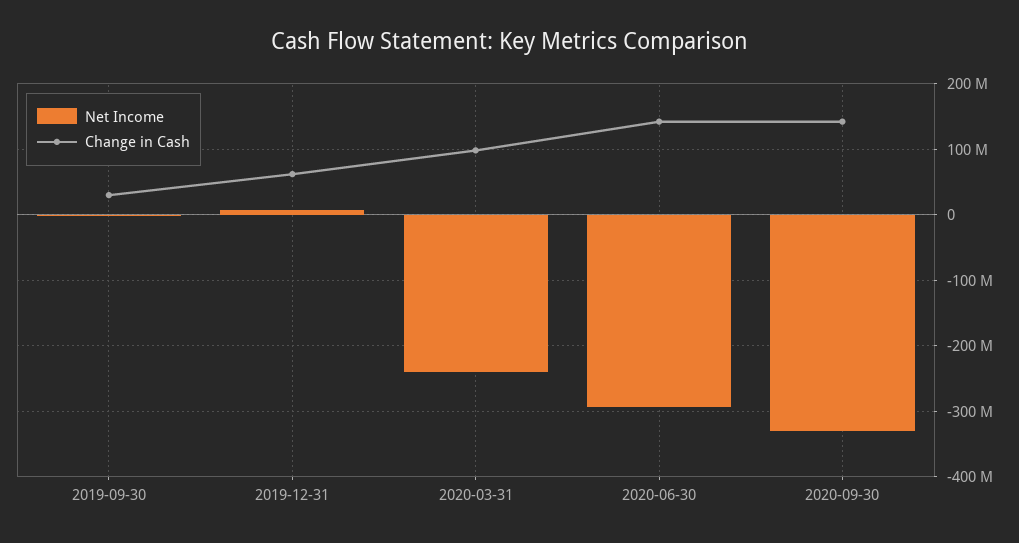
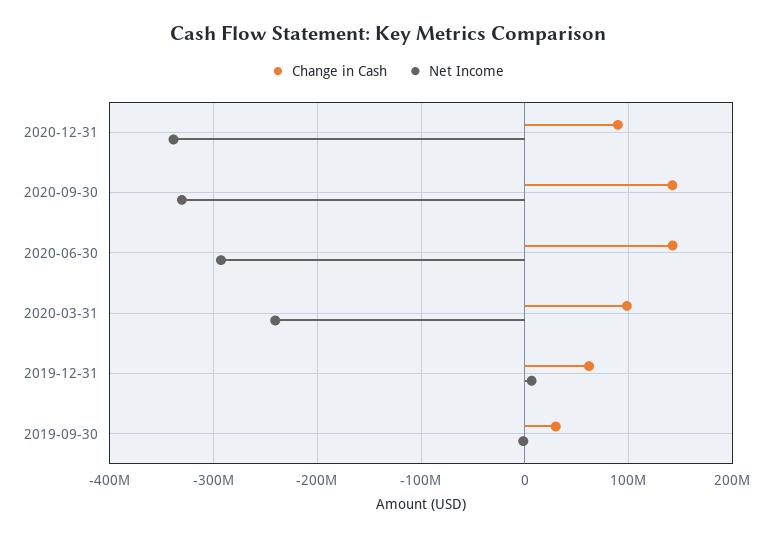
Change in Cash, 2020-12-31: none -> 90000000
Net Income, 2020-12-31: none -> -340000000

